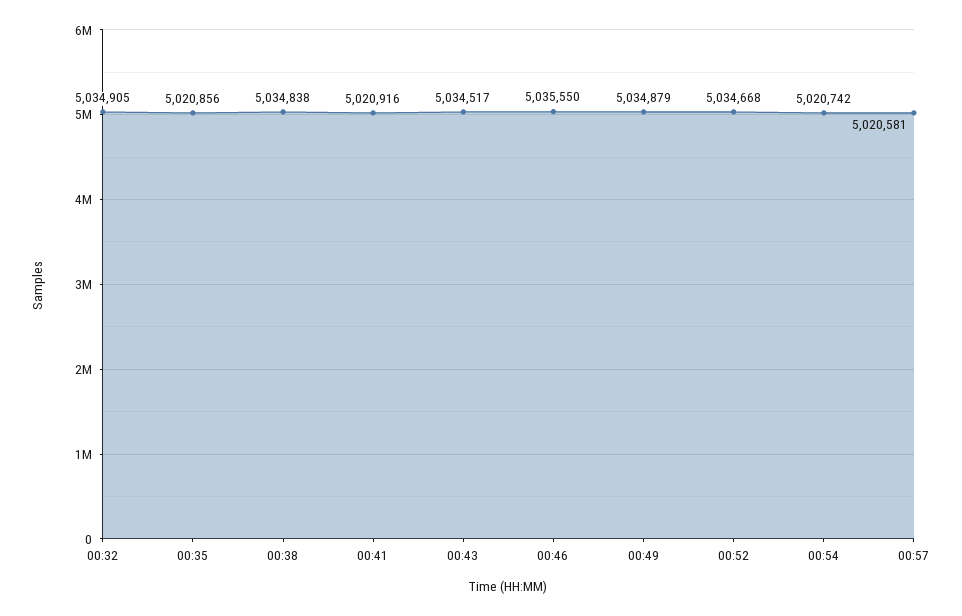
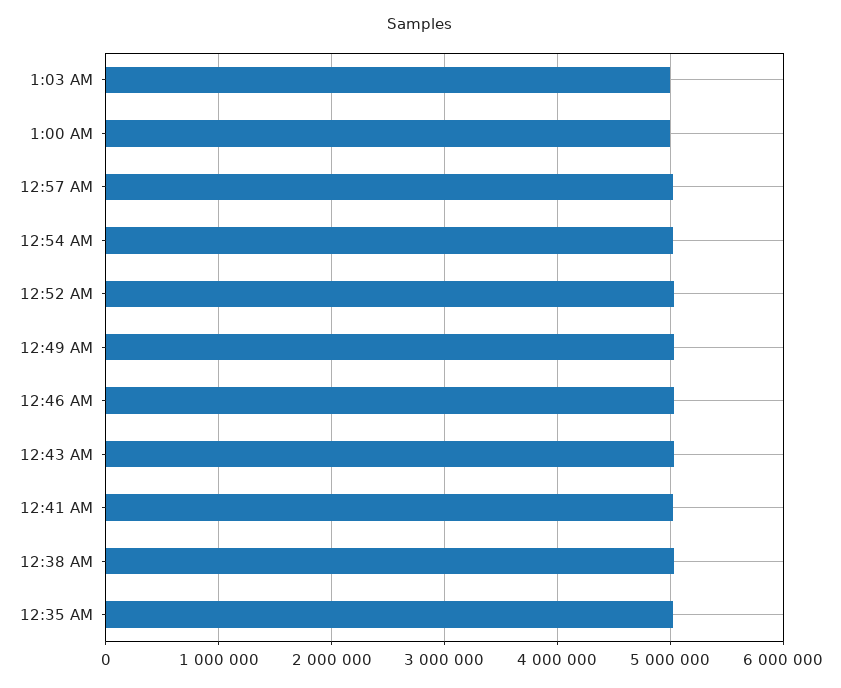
00:32: 5034905 -> none
1:03 AM: none -> 5000000
1:00 AM: none -> 5000000

